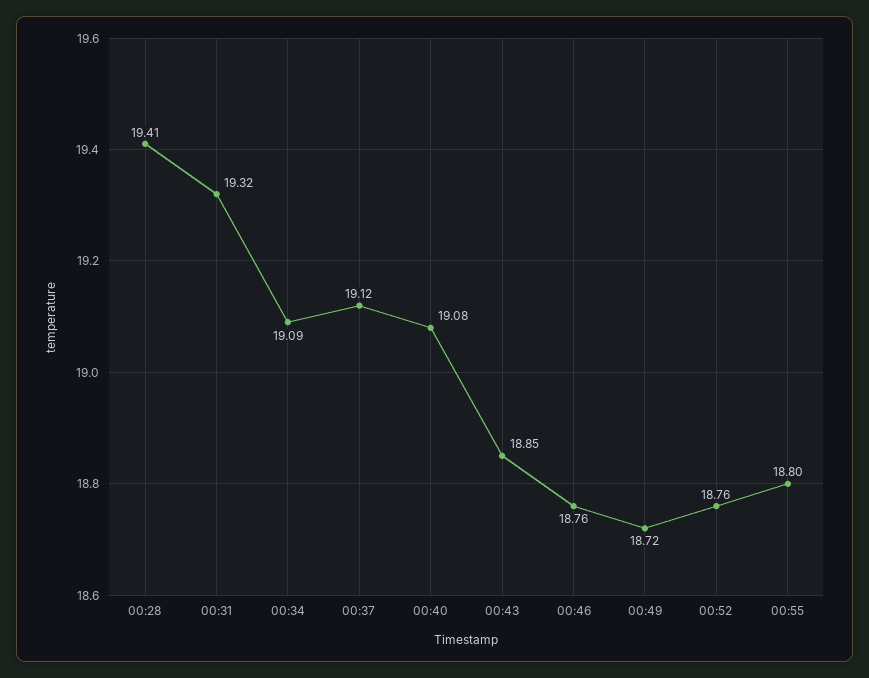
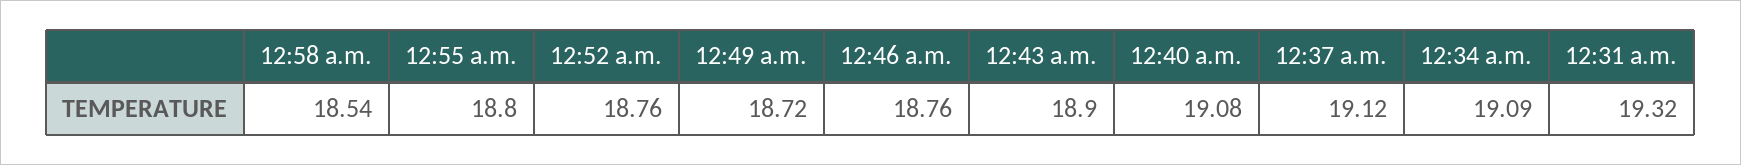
00:28: 19.41 -> none
00:43: 18.85 -> 18.9
12:58 a.m.: none -> 18.54

